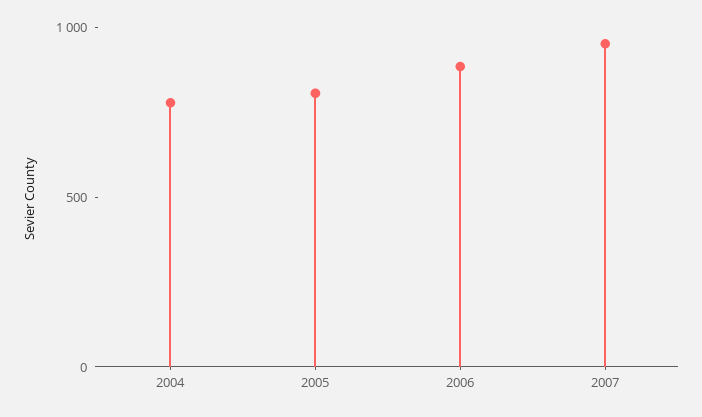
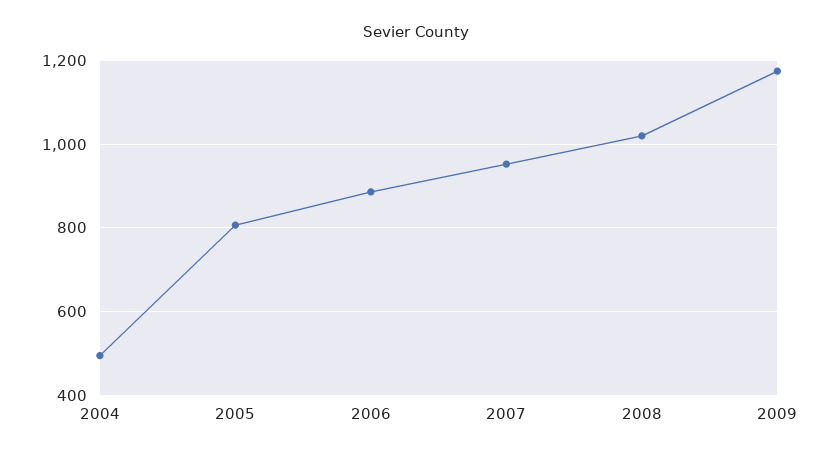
2004: 800 -> 500
2008: none -> 1020
2009: none -> 1180

